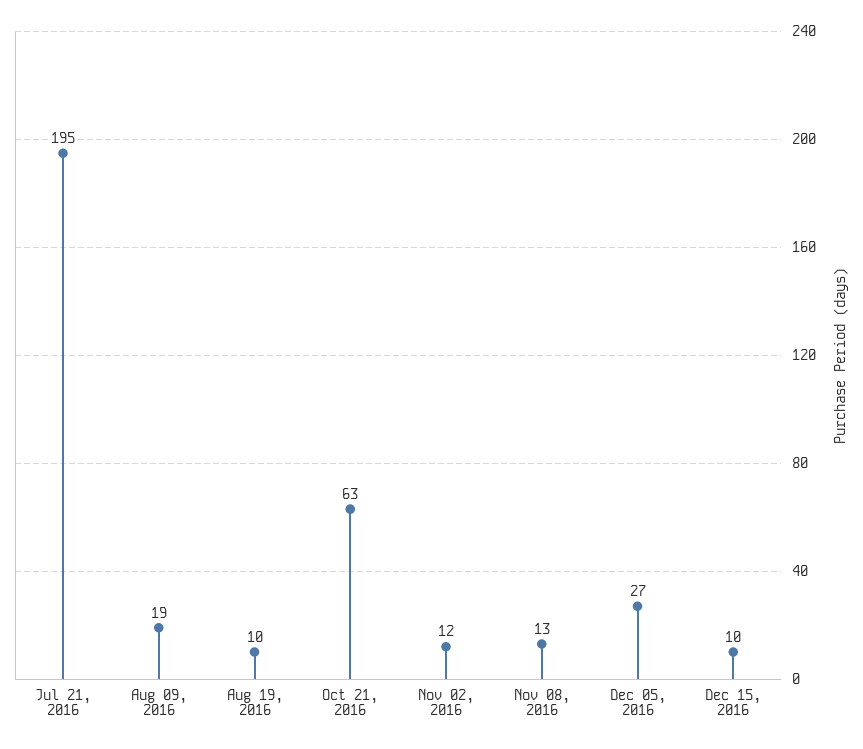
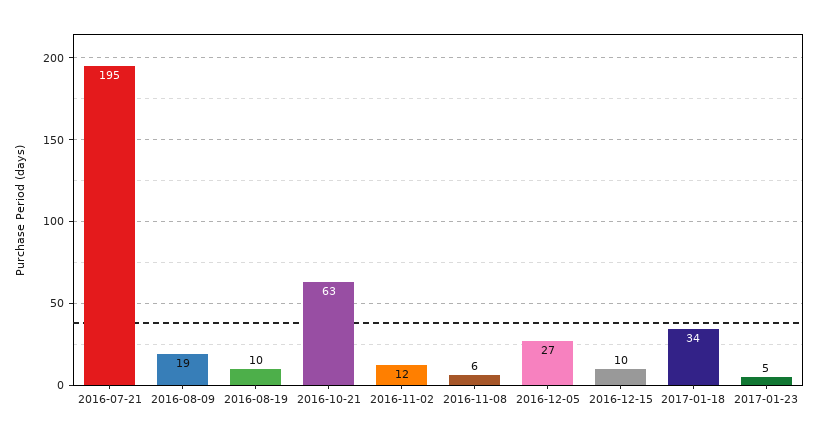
Nov 08, 2016: 13 -> 6
2017-01-18: none -> 34
2017-01-23: none -> 5

